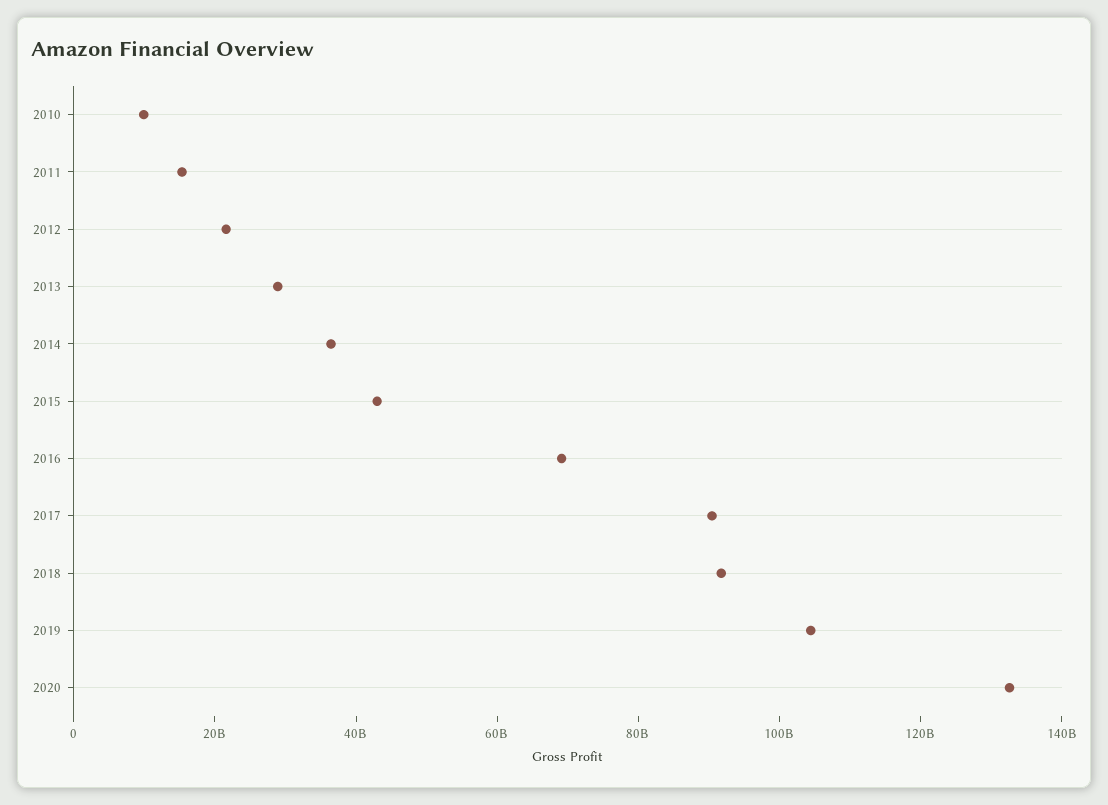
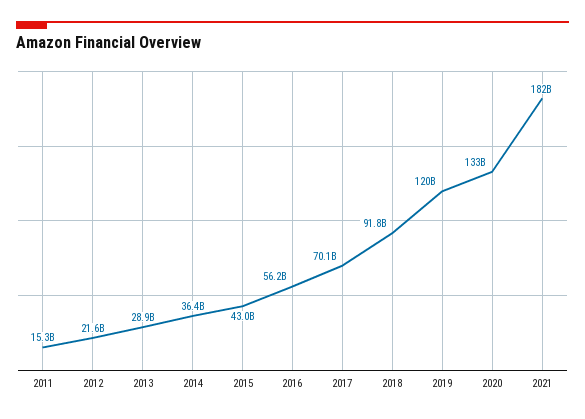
2010: 10000000000 -> none
2016: 70000000000 -> 56200000000
2017: 90000000000 -> 70100000000
2019: 105000000000 -> 120000000000
2021: none -> 182000000000

